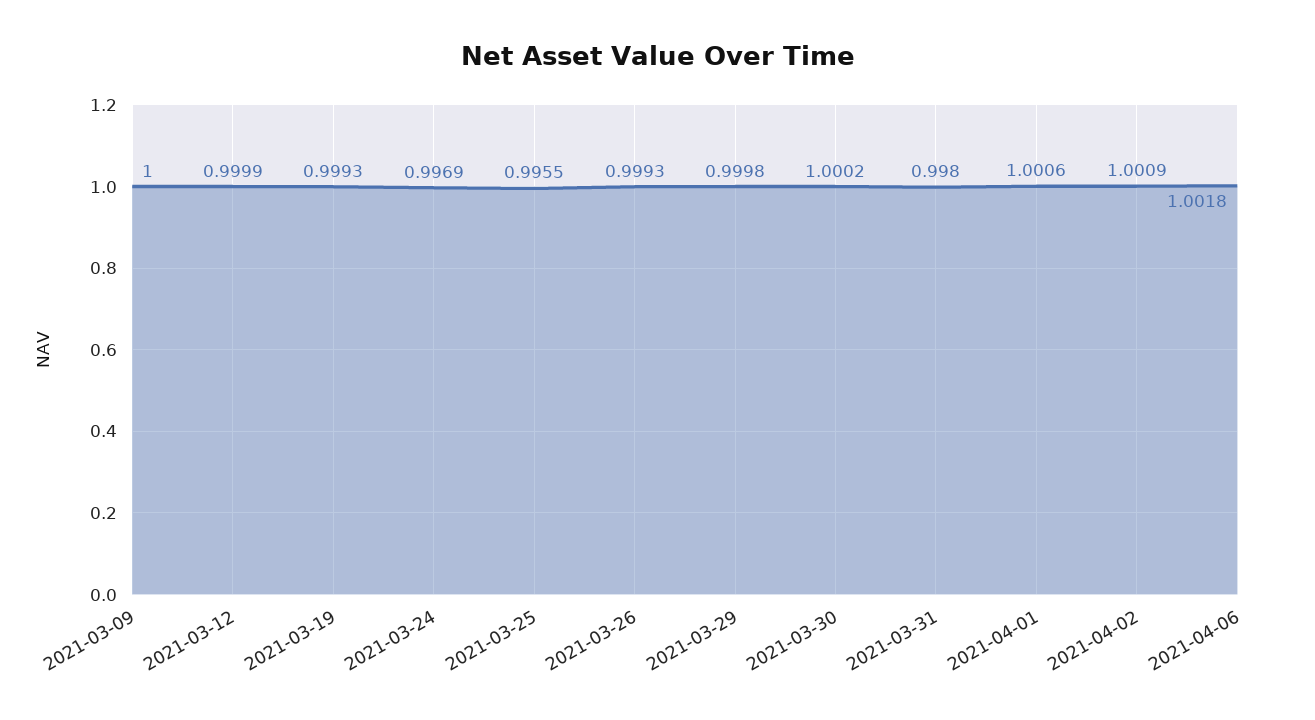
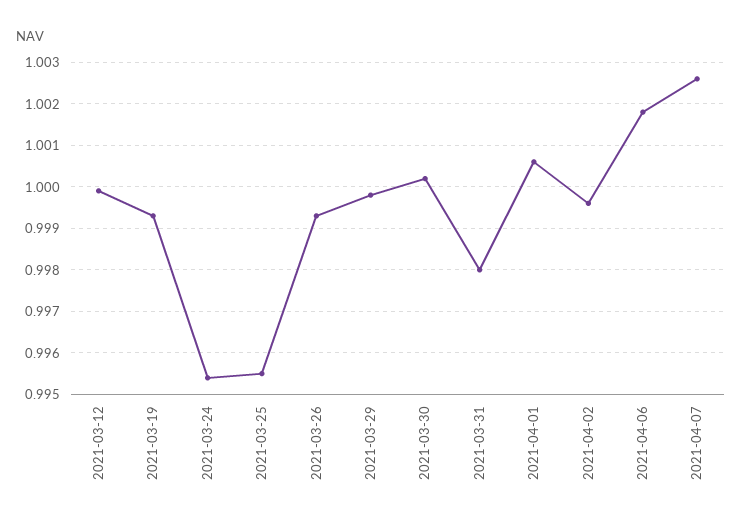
2021-03-09: 1 -> none
2021-03-24: 0.9969 -> 0.9955
2021-04-02: 1.0009 -> 0.9995
2021-04-07: none -> 1.0025

